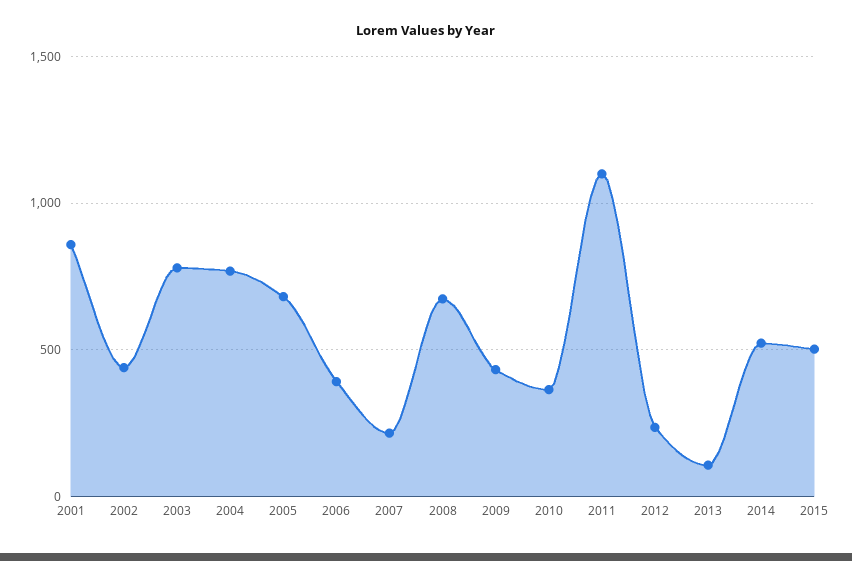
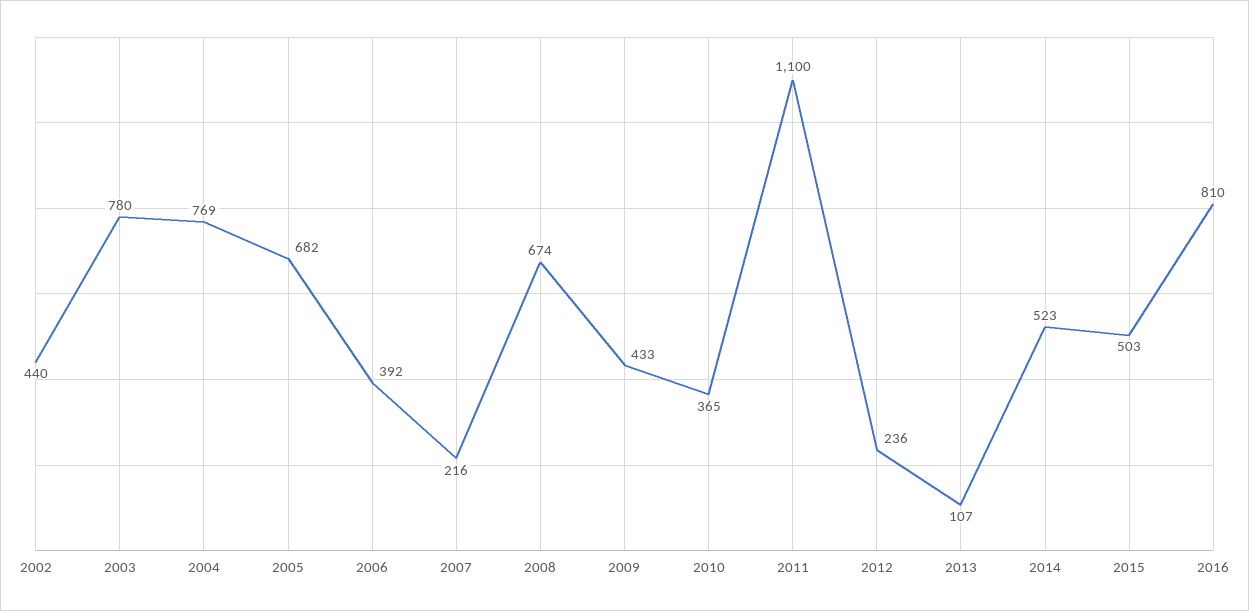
2001: 850 -> none
2016: none -> 810

